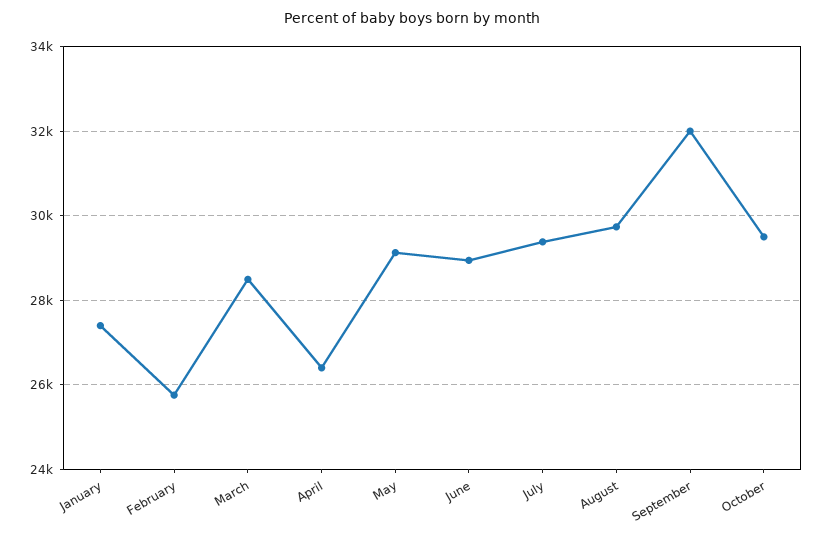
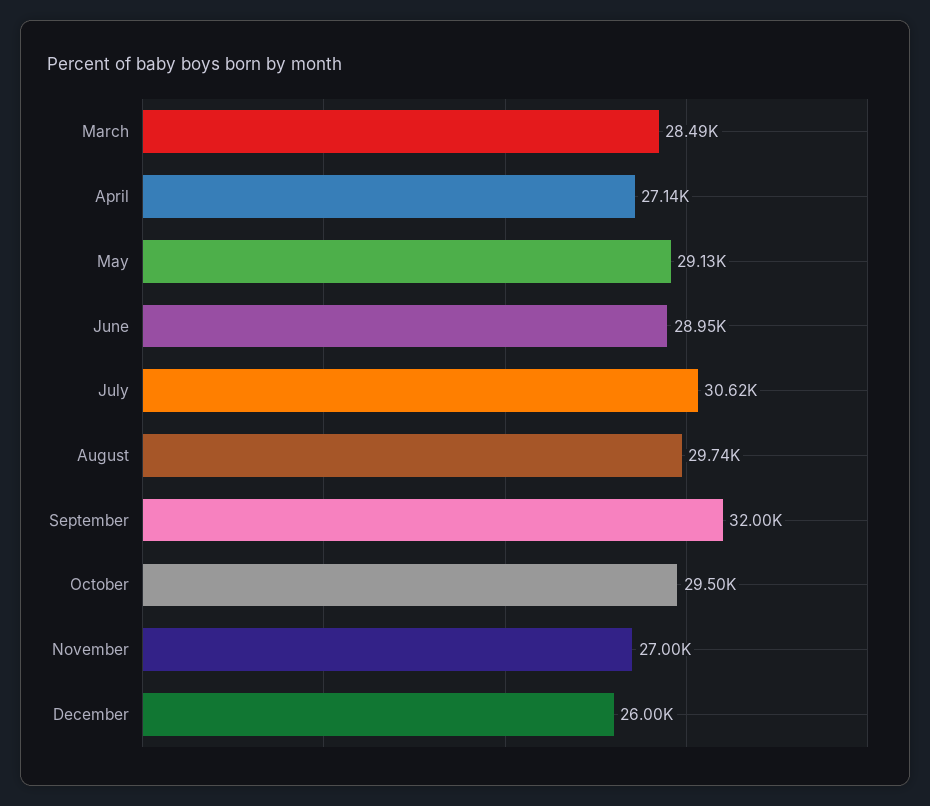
January: 27400 -> none
February: 25800 -> none
April: 26400 -> 27140
July: 29400 -> 30620
November: none -> 27000
December: none -> 26000

